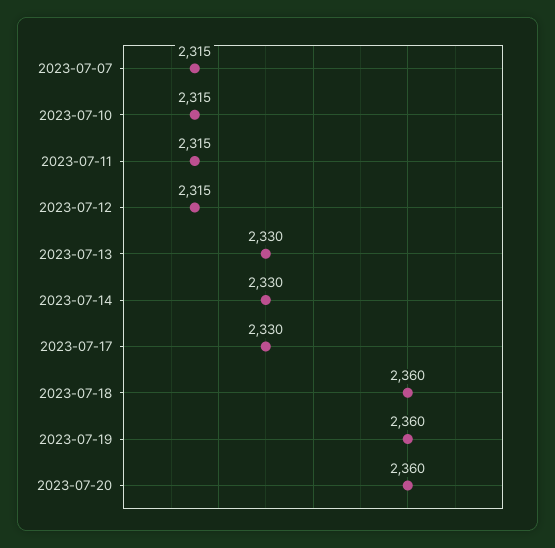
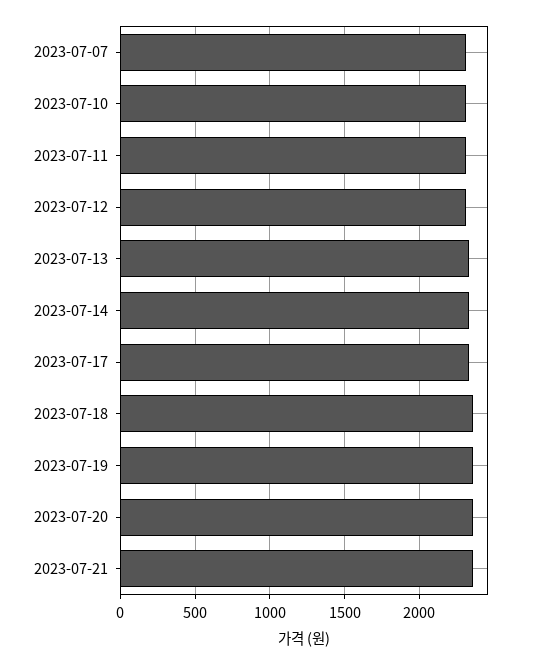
2023-07-21: none -> 2350

